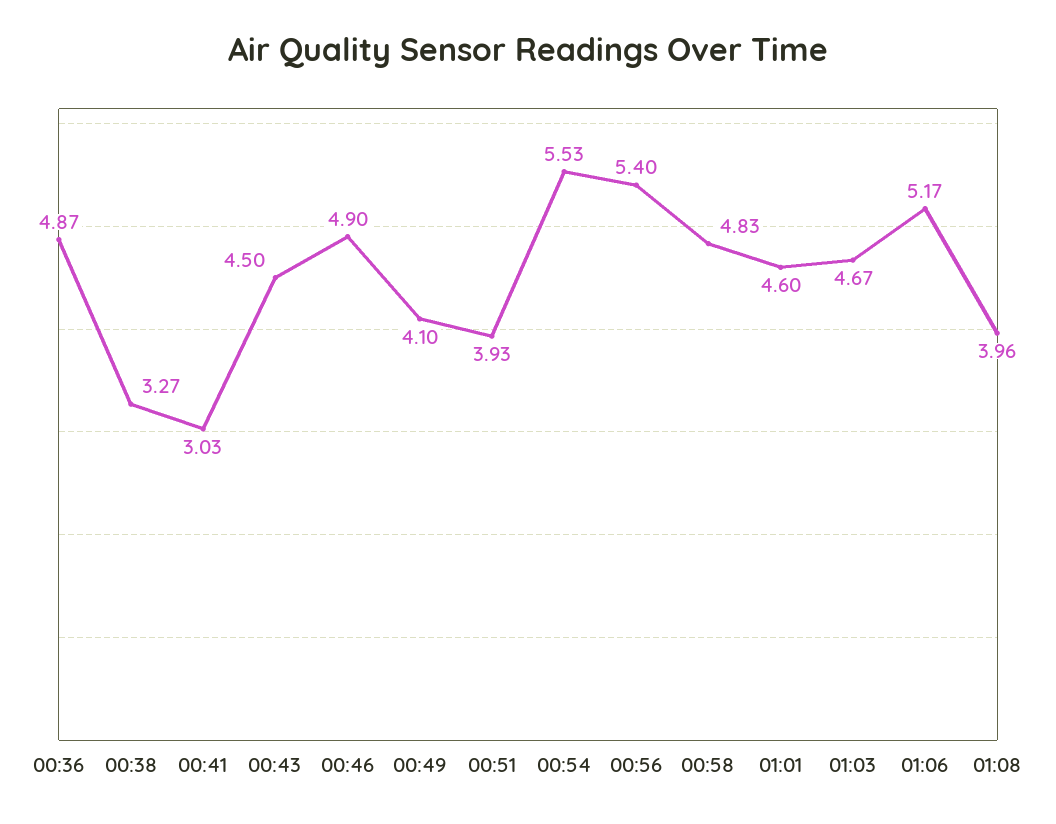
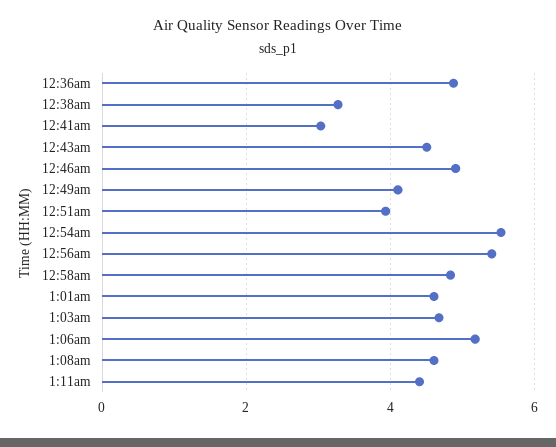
01:08: 3.96 -> 4.6
1:11am: none -> 4.4

